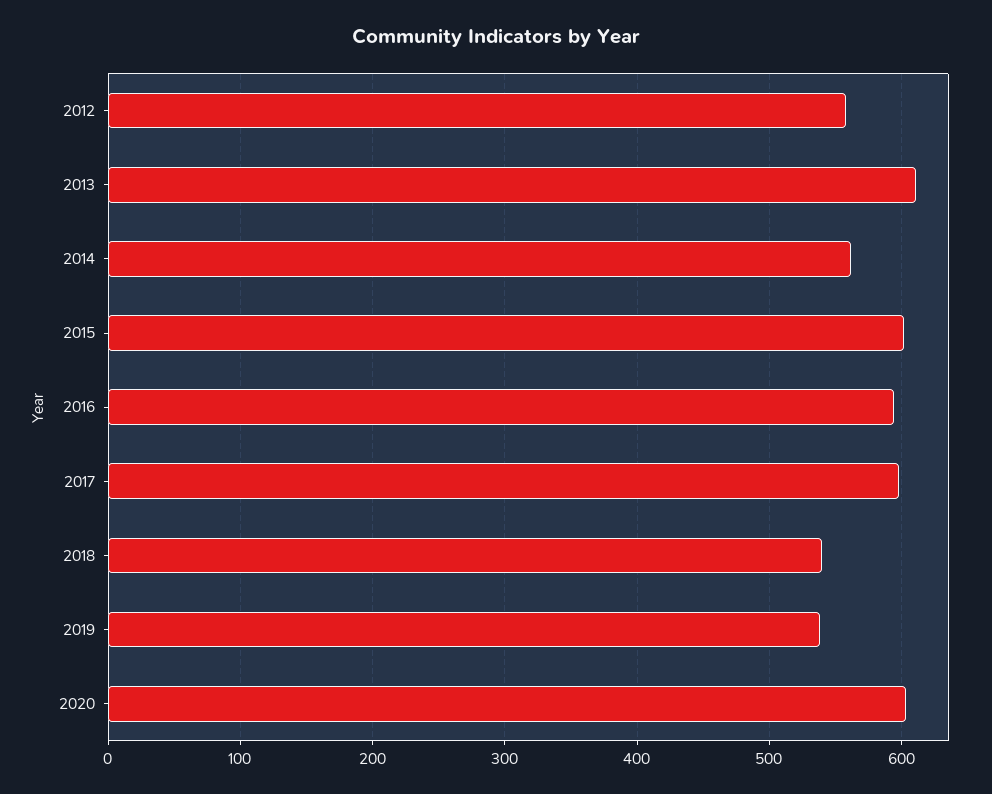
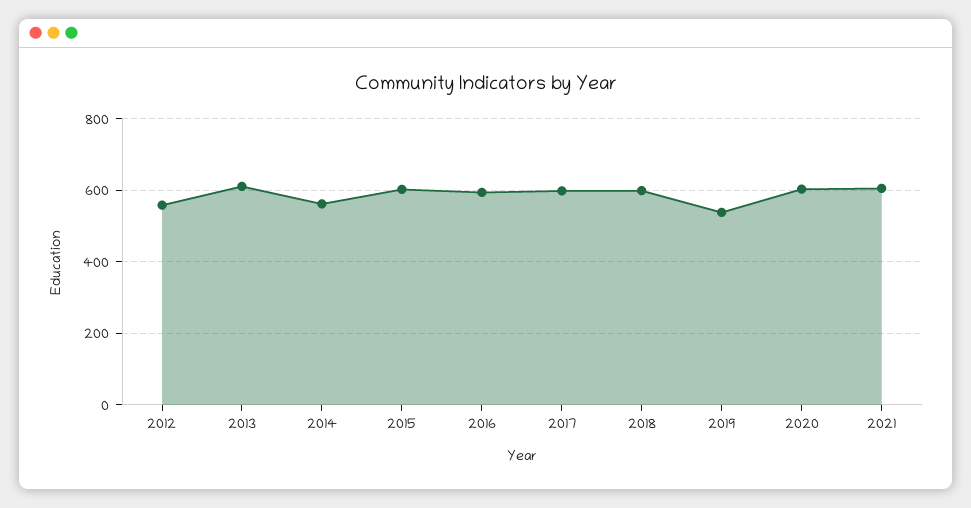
2018: 540 -> 600
2021: none -> 600

